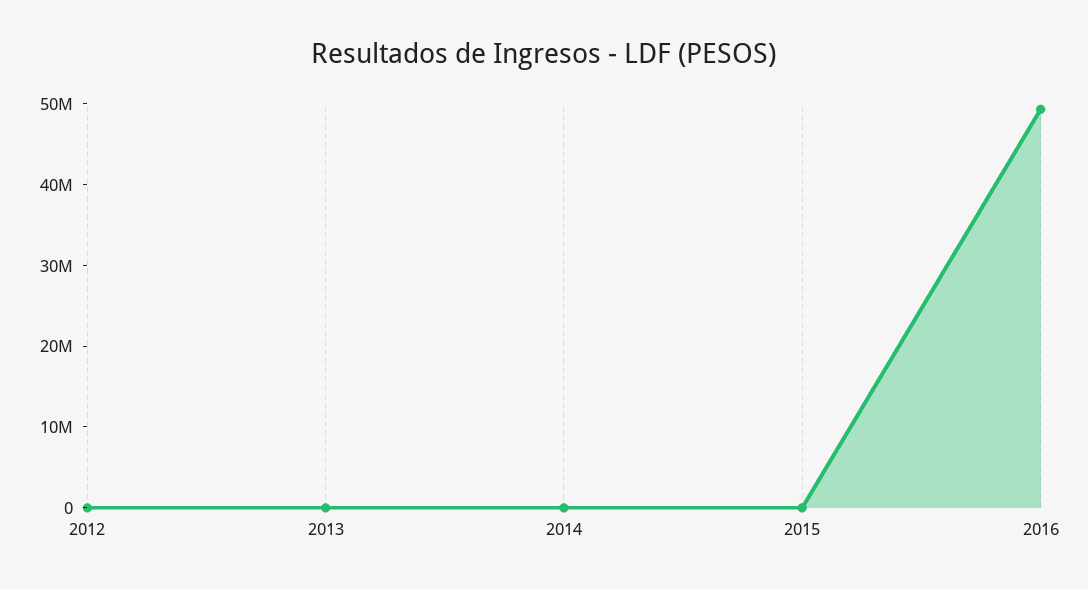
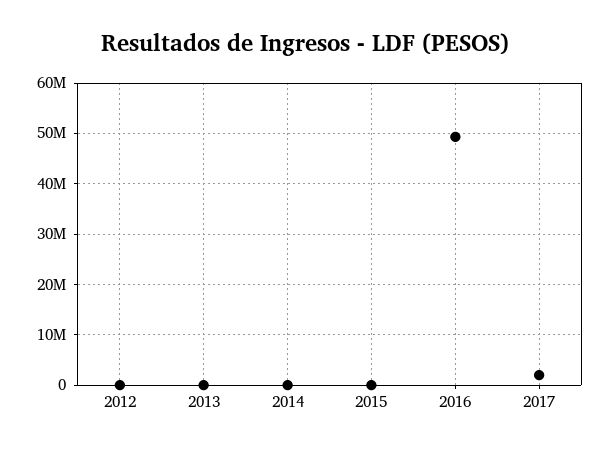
2017: none -> 2000000

